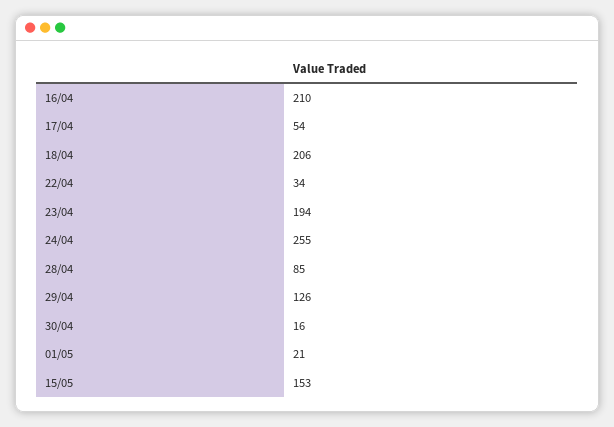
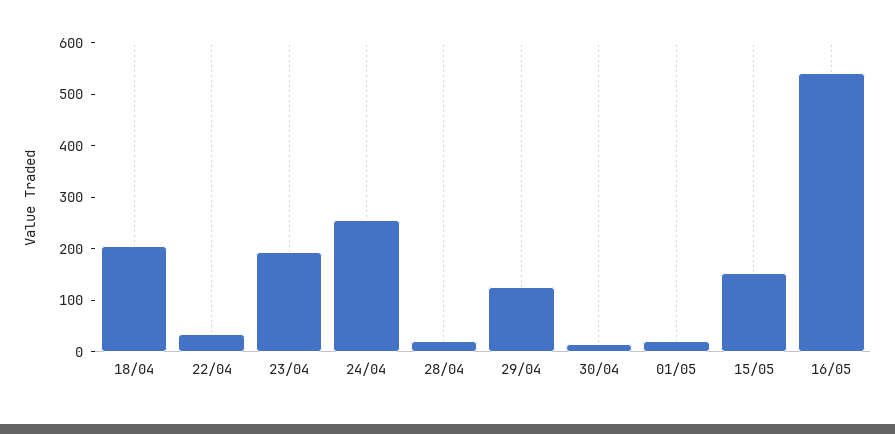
16/04: 210 -> none
17/04: 54 -> none
28/04: 85 -> 20
16/05: none -> 540

